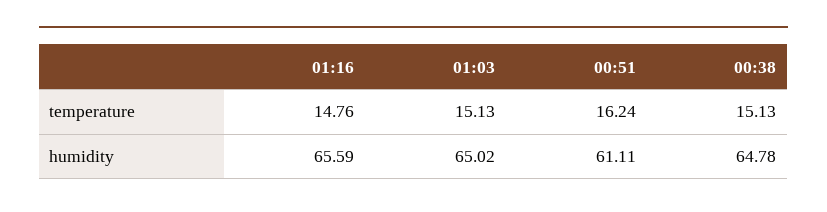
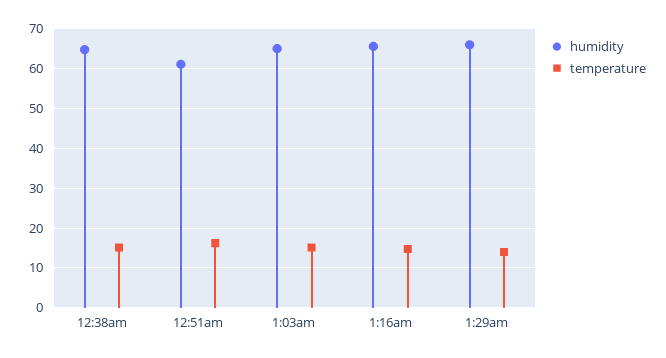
humidity, 1:29am: none -> 66
temperature, 1:29am: none -> 14

